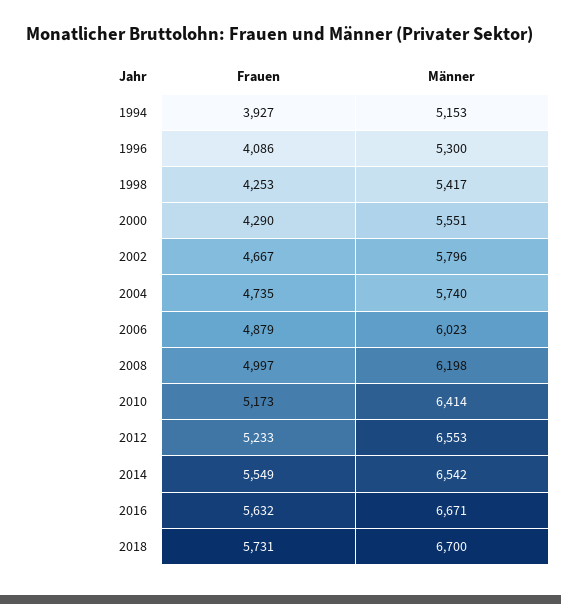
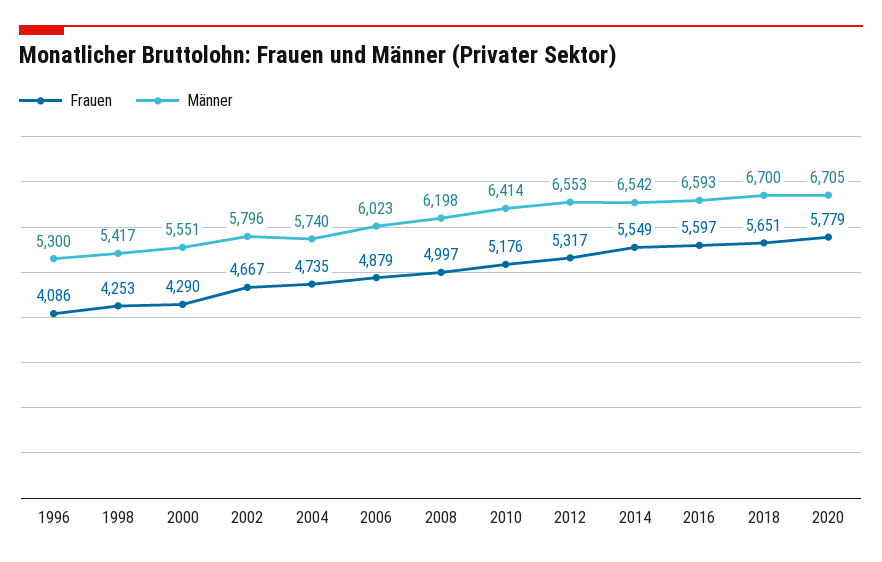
Frauen, 1994: 3927 -> none
Männer, 1994: 5153 -> none
Frauen, 2010: 5173 -> 5176
Frauen, 2012: 5233 -> 5317
Frauen, 2016: 5632 -> 5597
Männer, 2016: 6671 -> 6593
Frauen, 2018: 5731 -> 5651
Frauen, 2020: none -> 5779
Männer, 2020: none -> 6705

